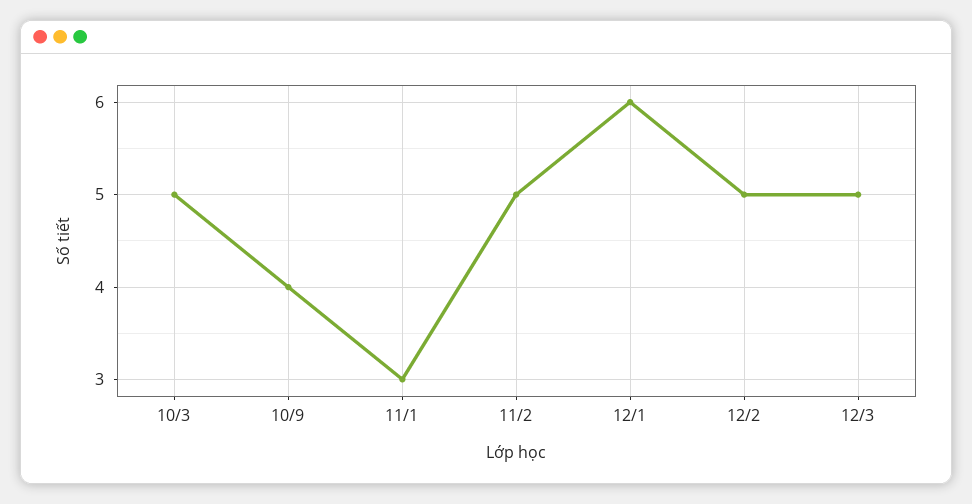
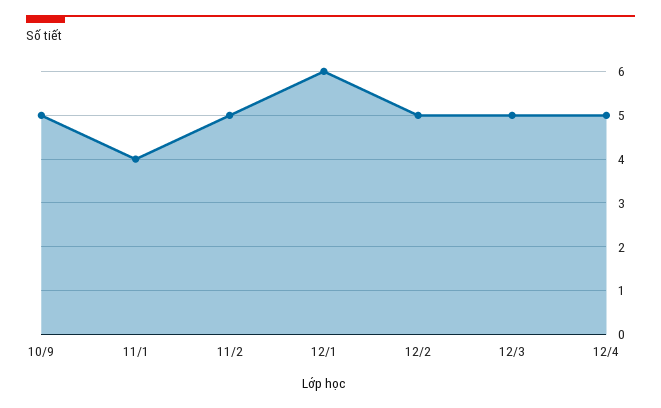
10/3: 5 -> none
10/9: 4 -> 5
11/1: 3 -> 4
12/4: none -> 5

